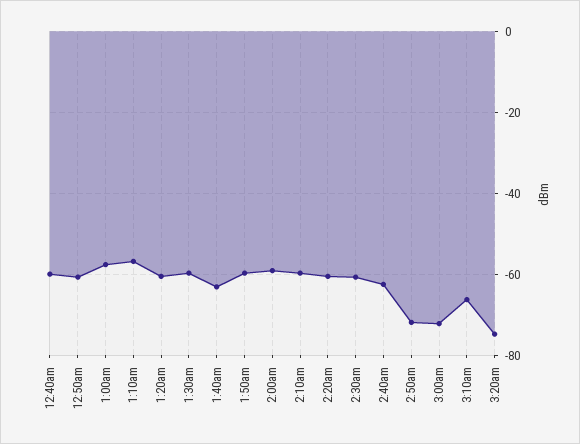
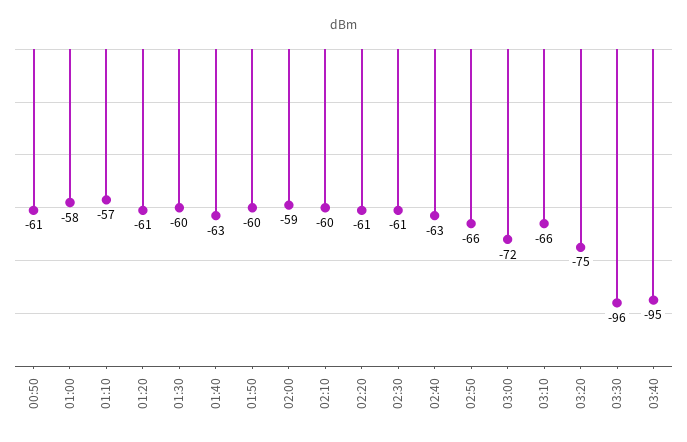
12:40am: -60 -> none
2:50am: -72 -> -66
03:30: none -> -96
03:40: none -> -95

